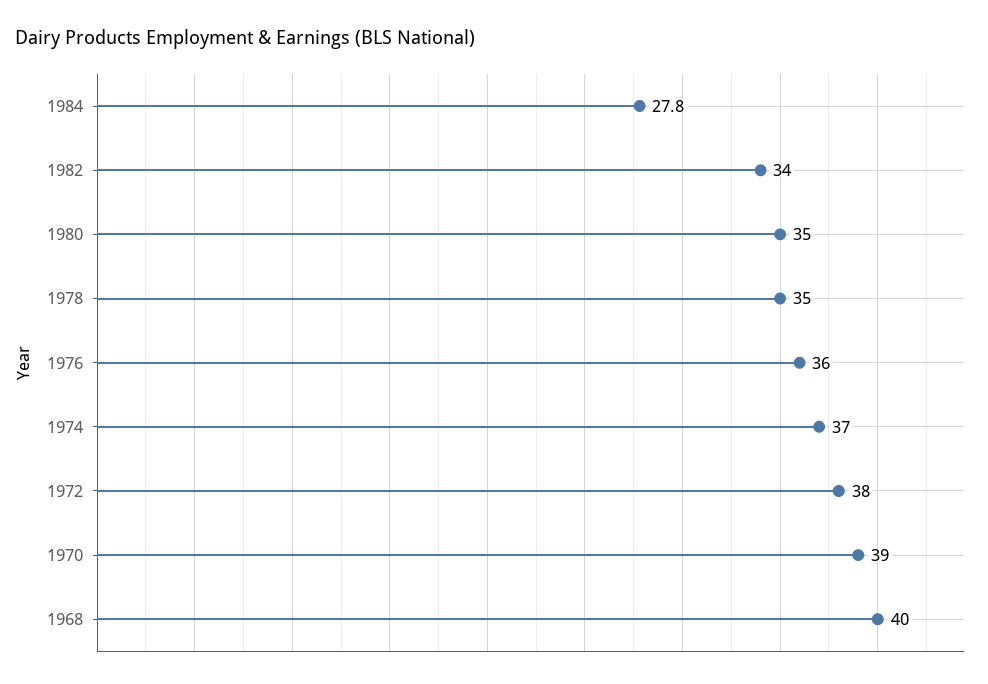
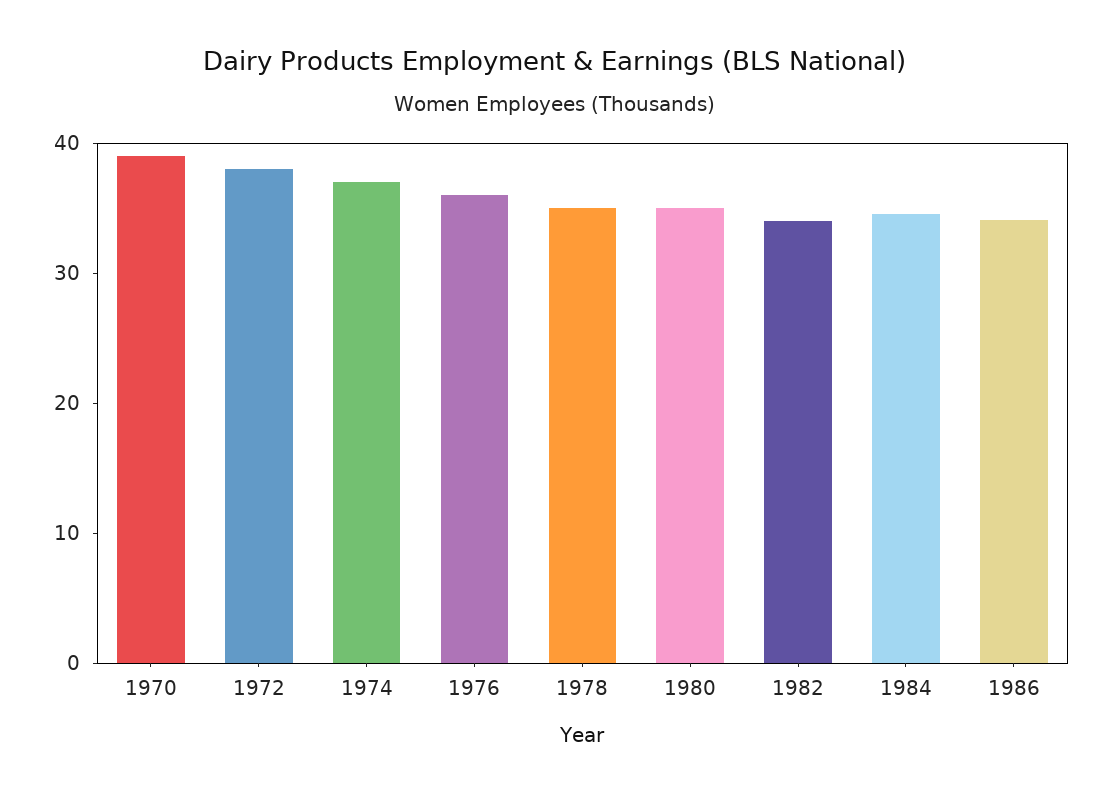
1984: 27.8 -> 34
1968: 40 -> none
1986: none -> 34

